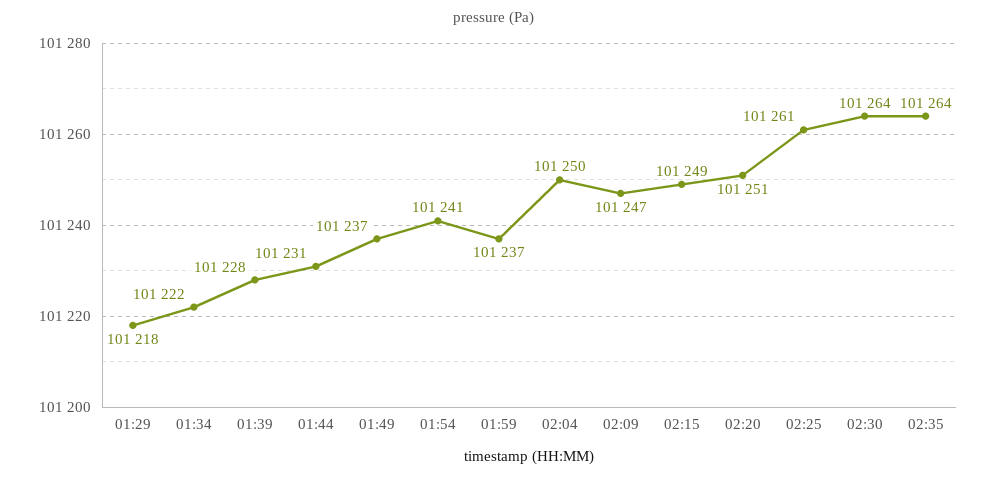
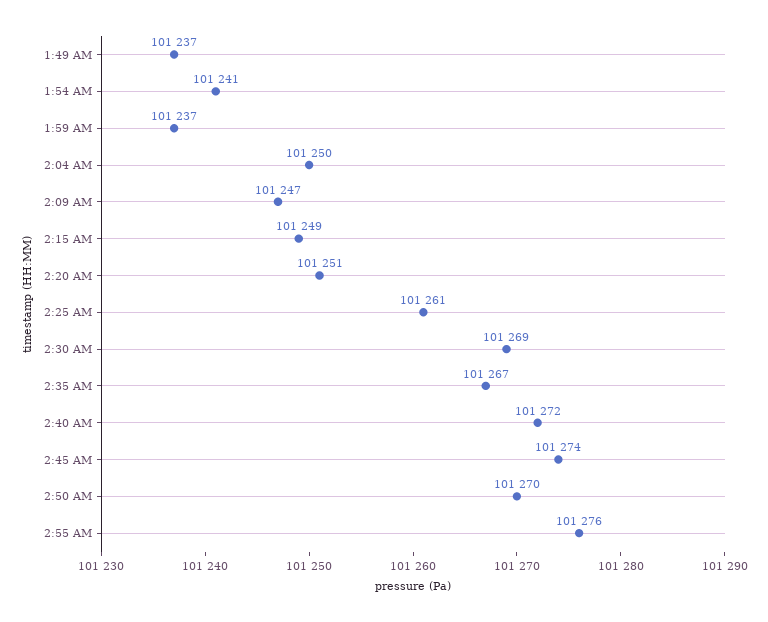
01:29: 101218 -> none
01:34: 101222 -> none
01:39: 101228 -> none
01:44: 101231 -> none
02:30: 101264 -> 101269
02:35: 101264 -> 101267
2:40 AM: none -> 101272
2:45 AM: none -> 101274
2:50 AM: none -> 101270
2:55 AM: none -> 101276

